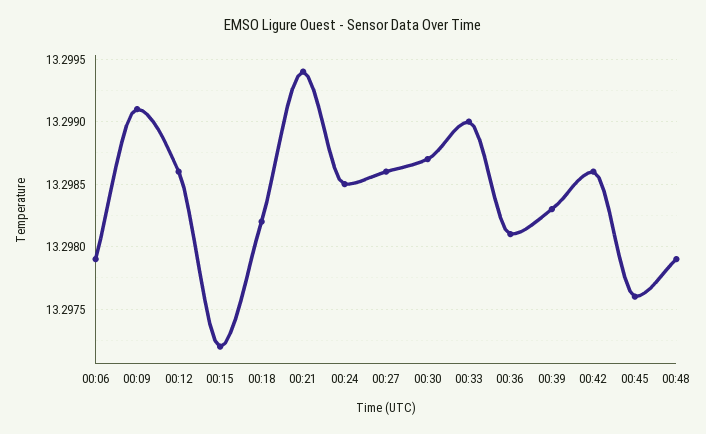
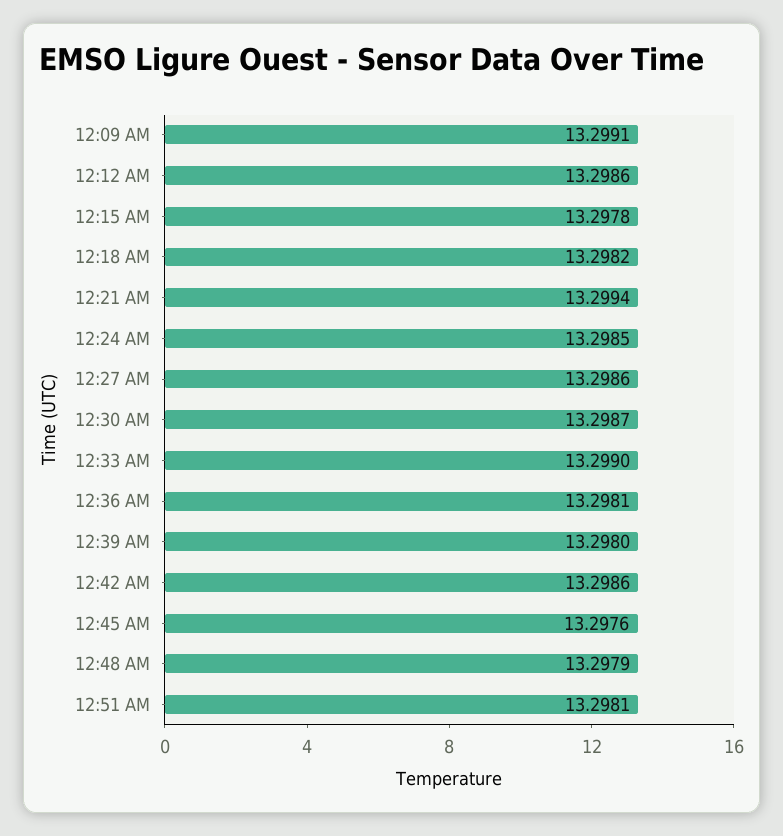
00:06: 13.2979 -> none
00:15: 13.2972 -> 13.2978
00:39: 13.2983 -> 13.298
12:51 AM: none -> 13.2981

